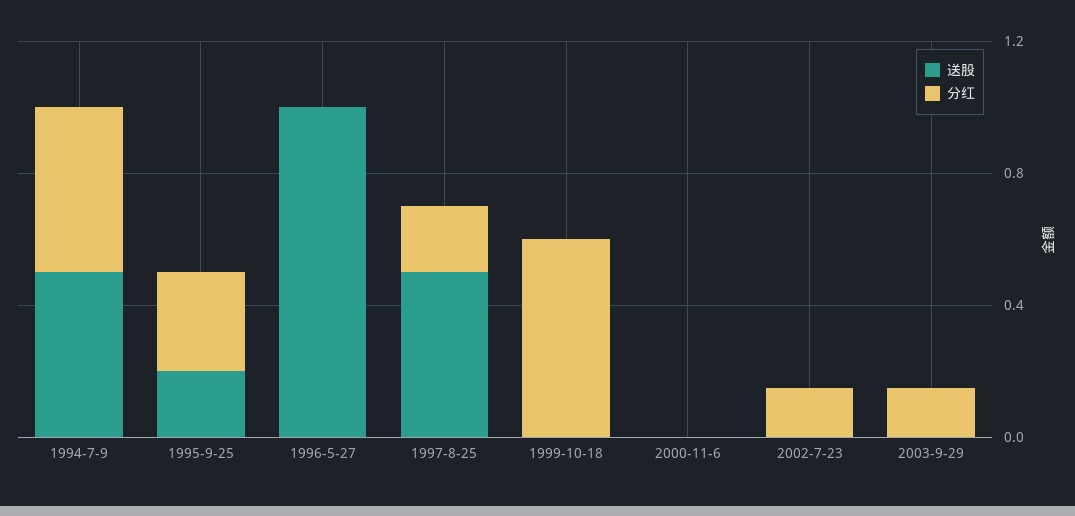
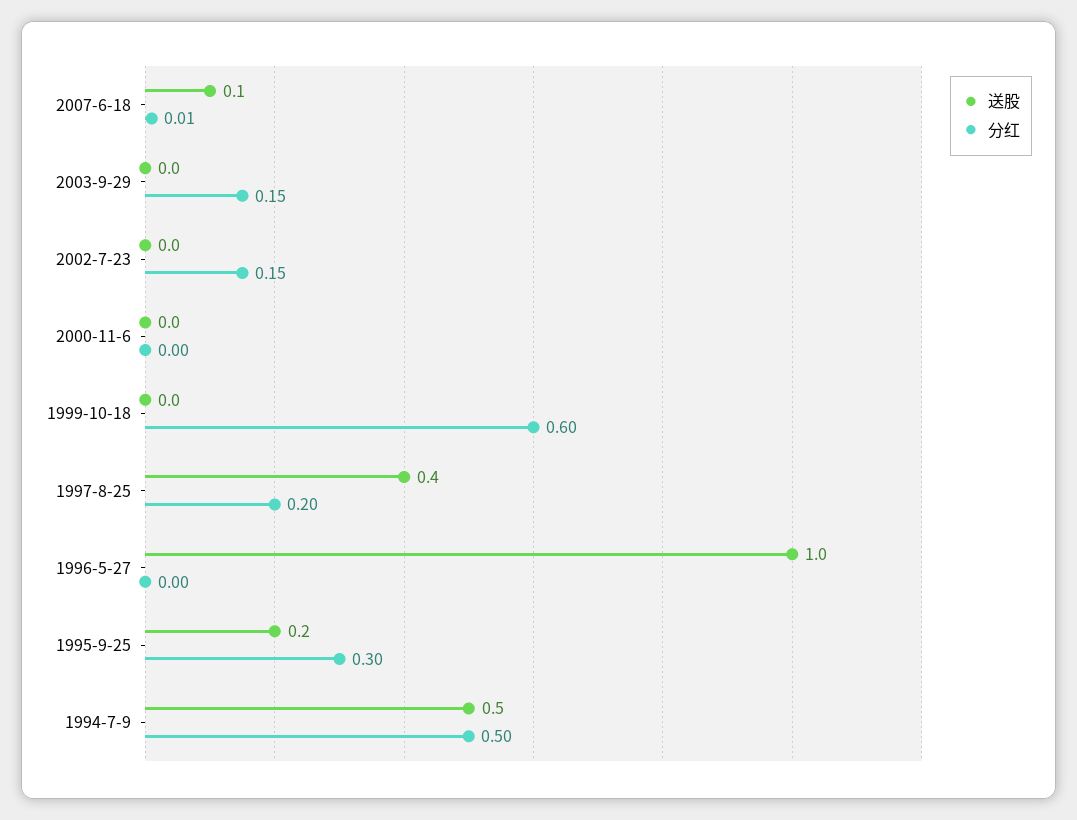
送股, 1997-8-25: 0.5 -> 0.4
送股, 2007-6-18: none -> 0.1
分红, 2007-6-18: none -> 0.01

